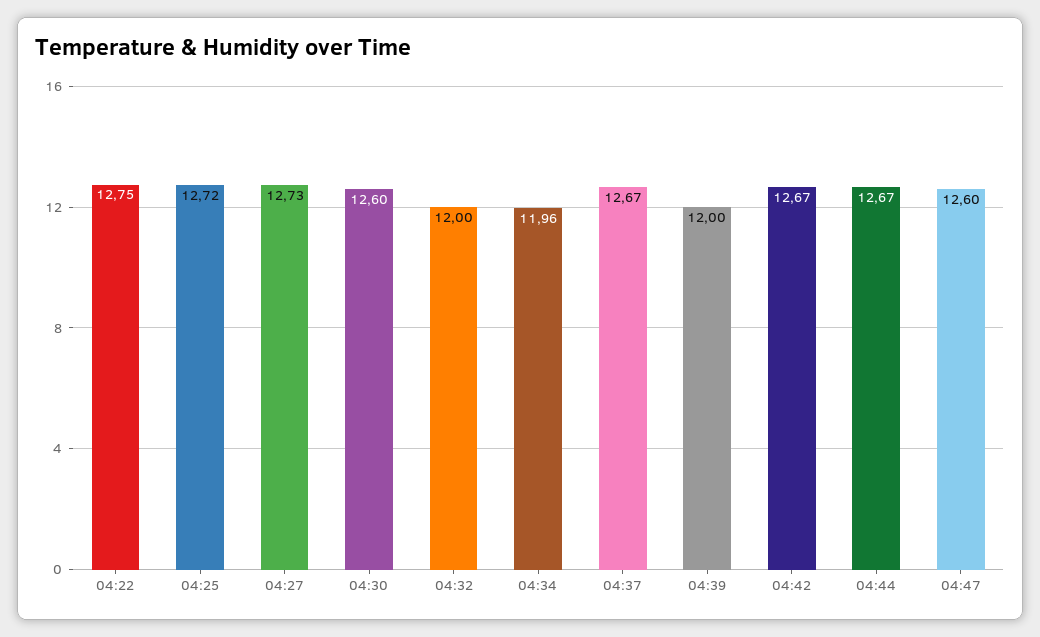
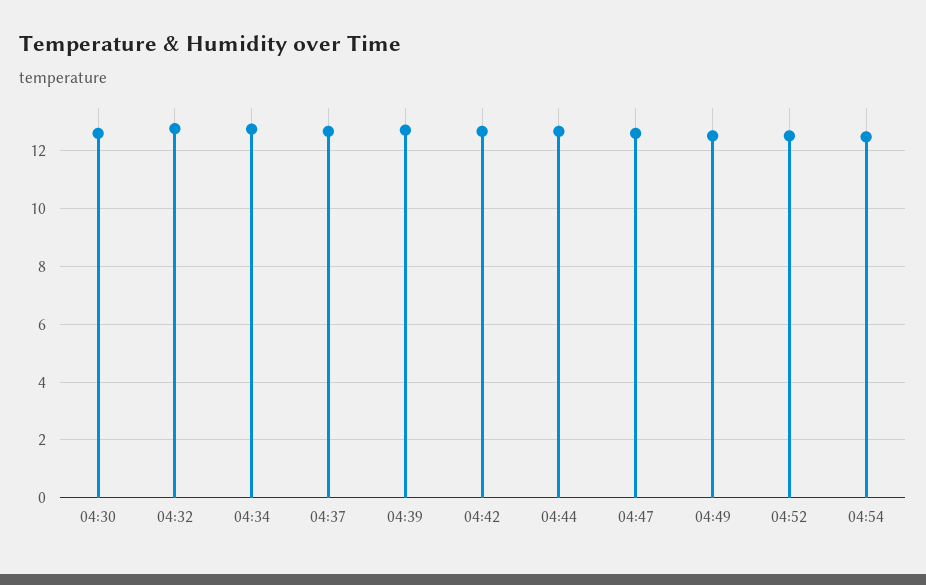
04:22: 12.75 -> none
04:25: 12.72 -> none
04:27: 12.73 -> none
04:32: 12 -> 12.75
04:34: 11.96 -> 12.75
04:39: 12 -> 12.75
04:49: none -> 12.5
04:52: none -> 12.5
04:54: none -> 12.5

